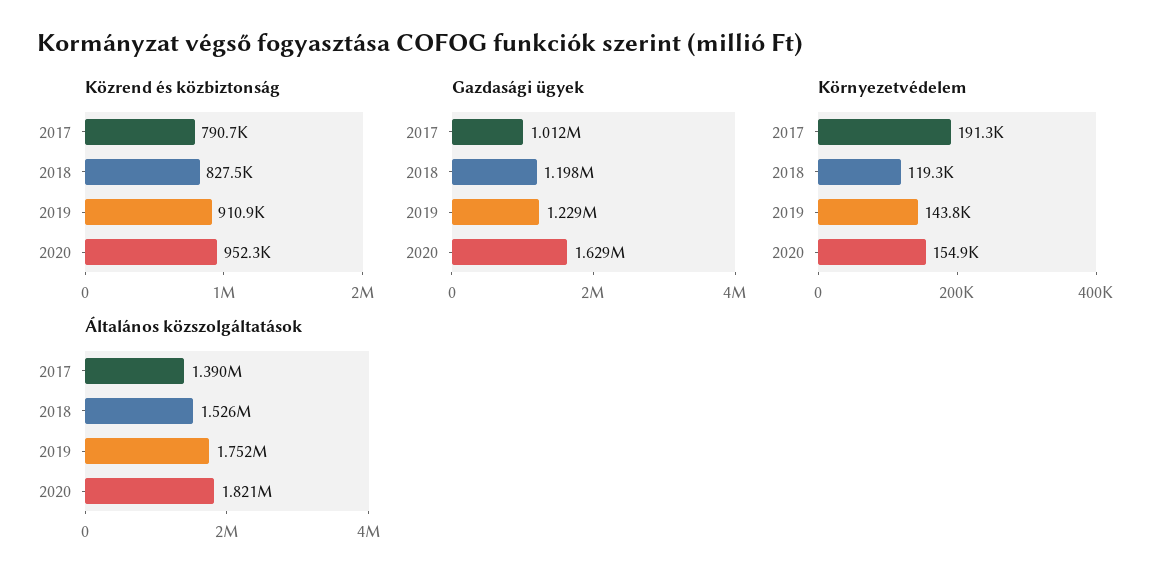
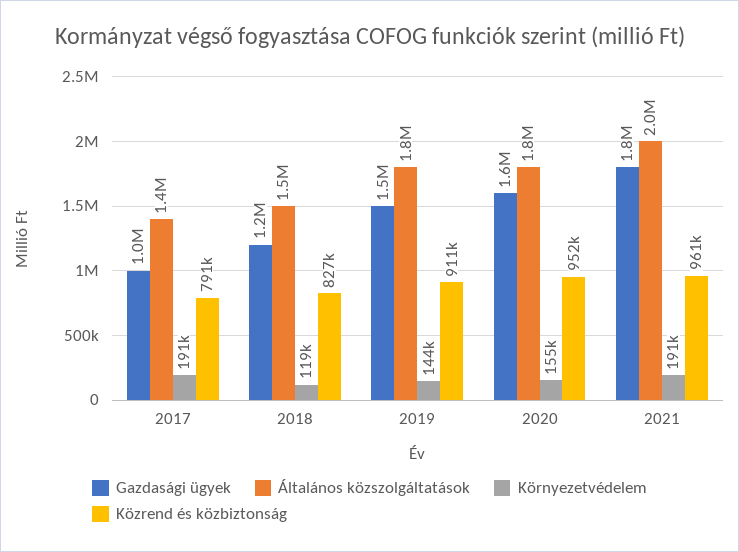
Gazdasági ügyek, 2019: 1229000 -> 1500000
Gazdasági ügyek, 2021: none -> 1800000
Általános közszolgáltatások, 2021: none -> 2000000
Környezetvédelem, 2021: none -> 191000
Közrend és közbiztonság, 2021: none -> 961000

